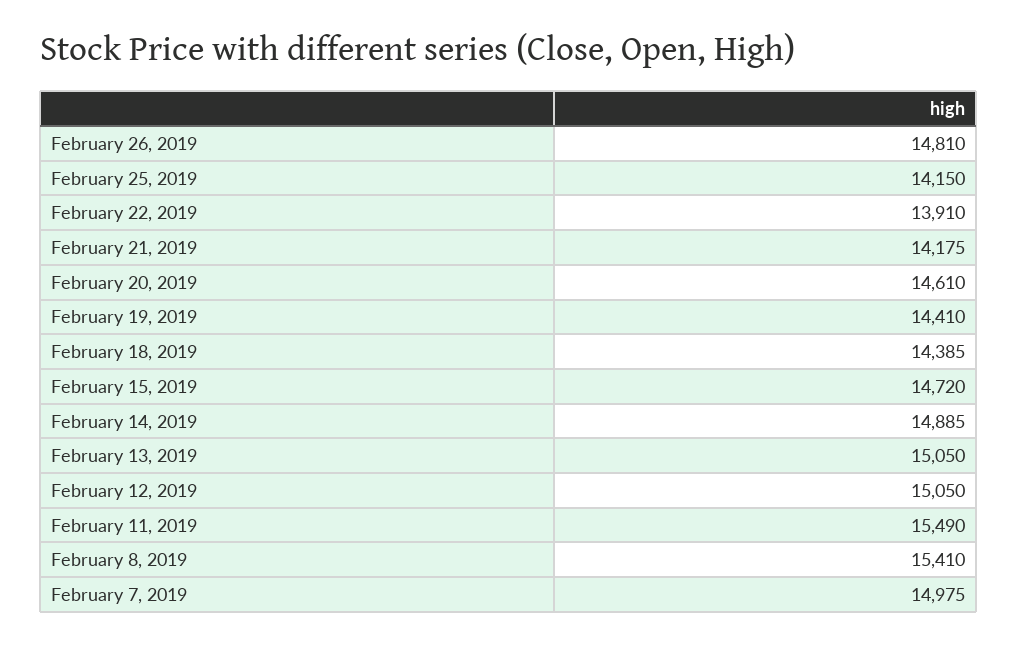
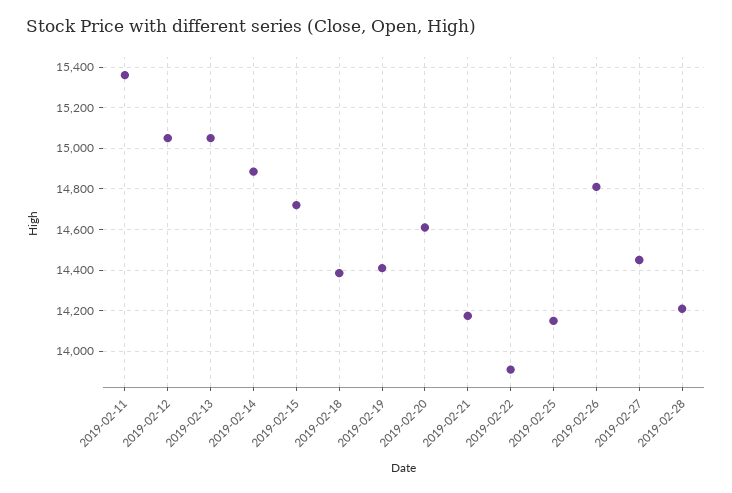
February 11, 2019: 15490 -> 15350
February 8, 2019: 15410 -> none
February 7, 2019: 14975 -> none
2019-02-27: none -> 14450
2019-02-28: none -> 14200

